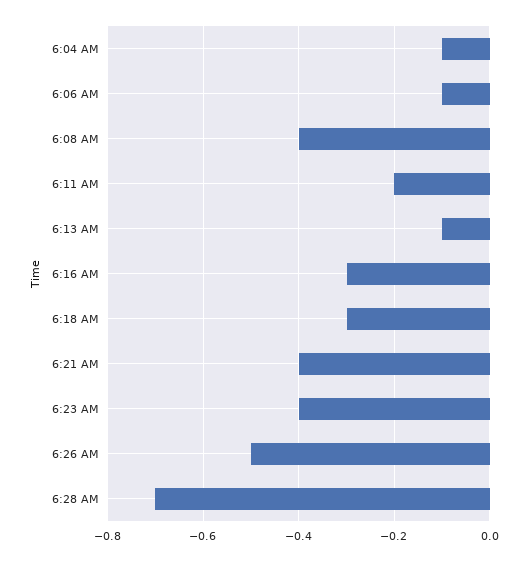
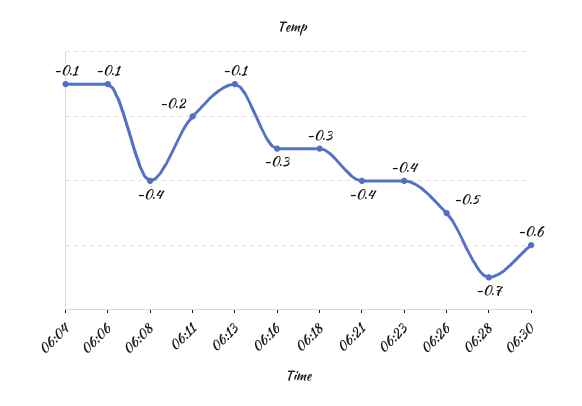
06:30: none -> -0.6

